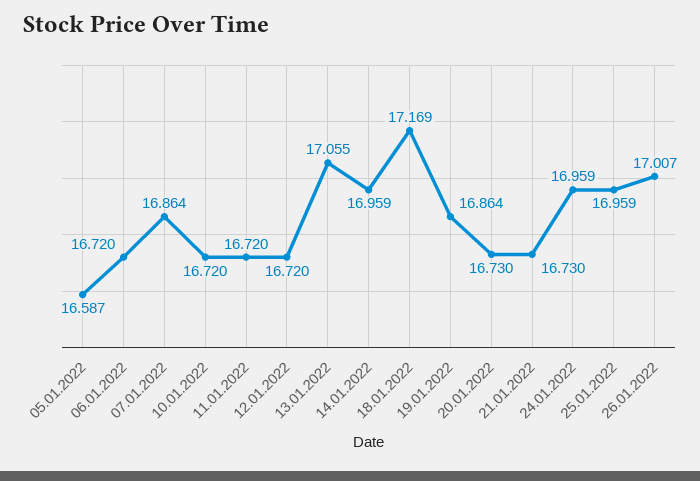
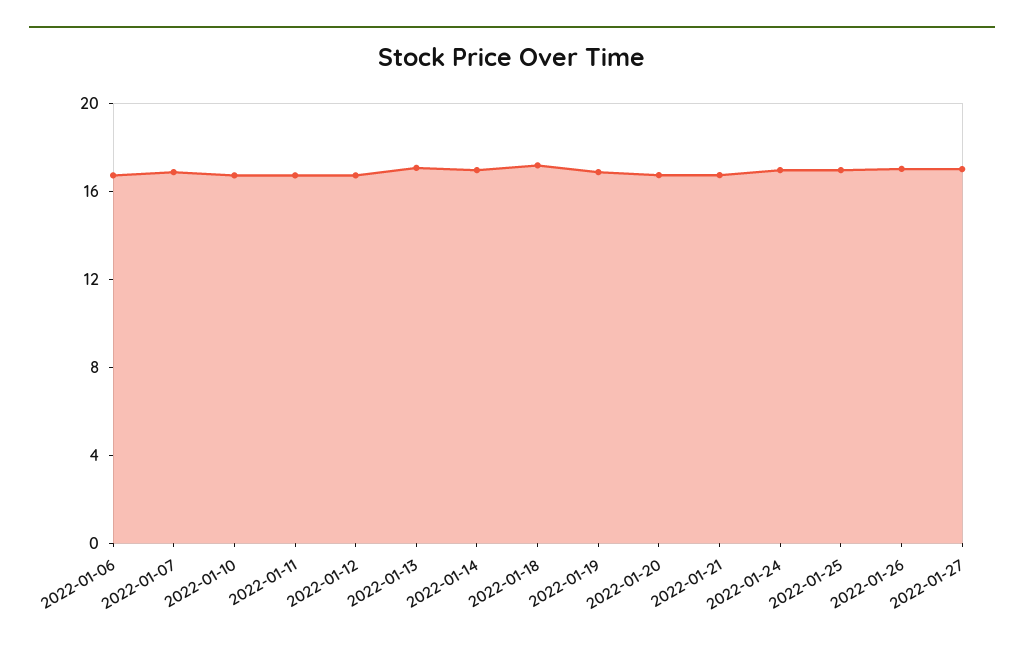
05.01.2022: 16.587 -> none
2022-01-27: none -> 17

